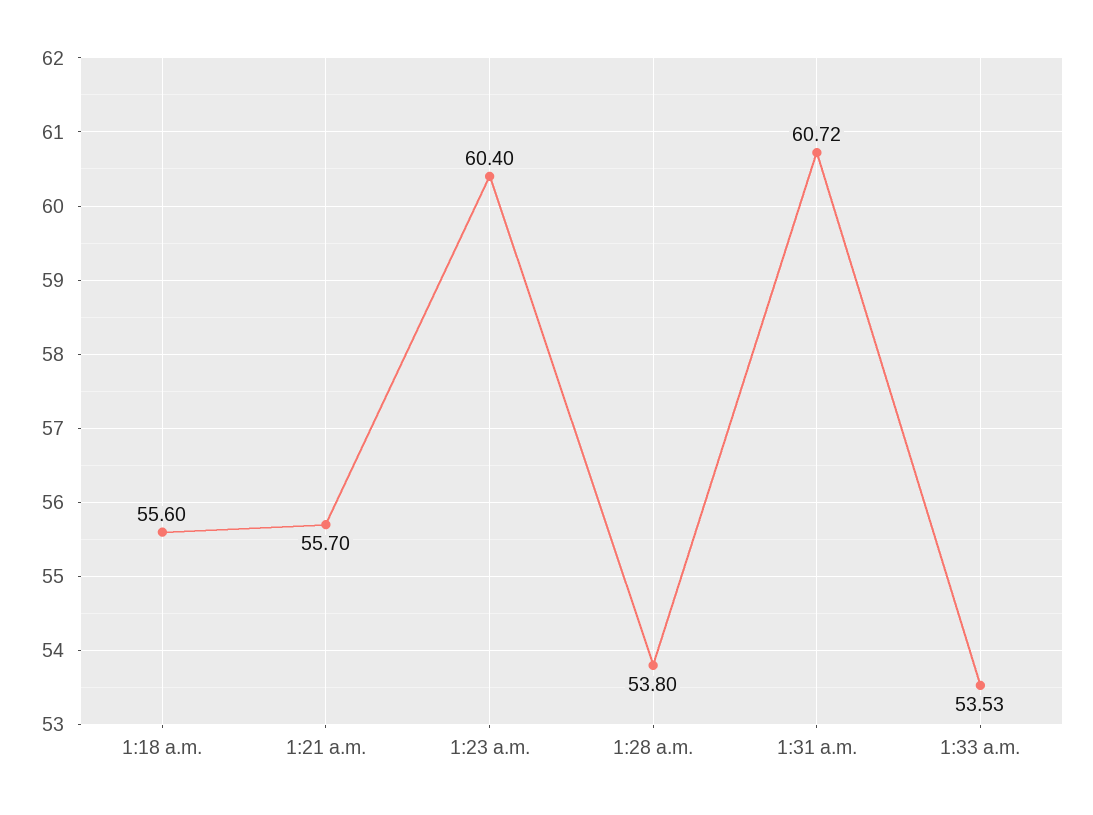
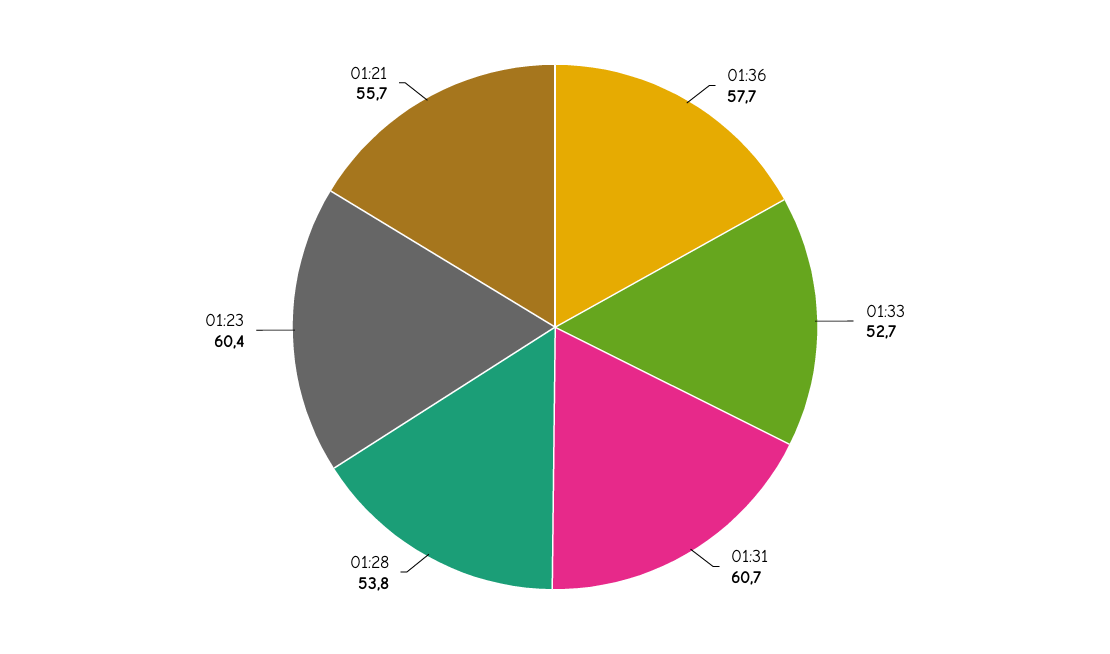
1:18 a.m.: 55.6 -> none
1:33 a.m.: 53.53 -> 52.7
01:36: none -> 57.7

